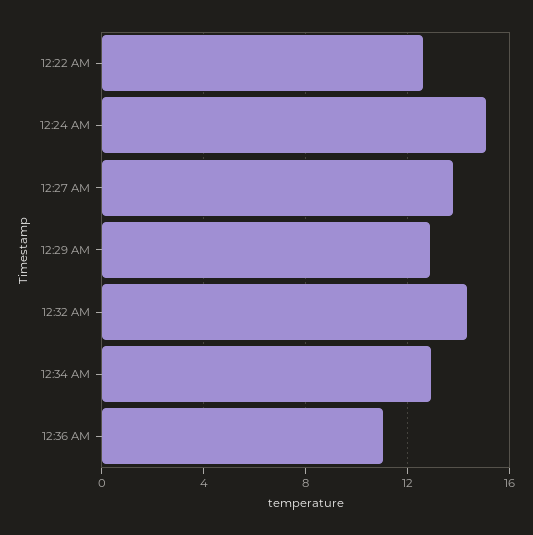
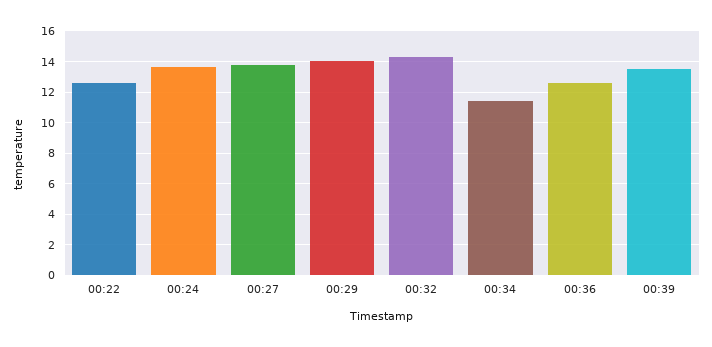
12:24 AM: 15 -> 13.5
12:29 AM: 13 -> 14
12:34 AM: 13 -> 11.5
12:36 AM: 11 -> 12.5
00:39: none -> 13.5

